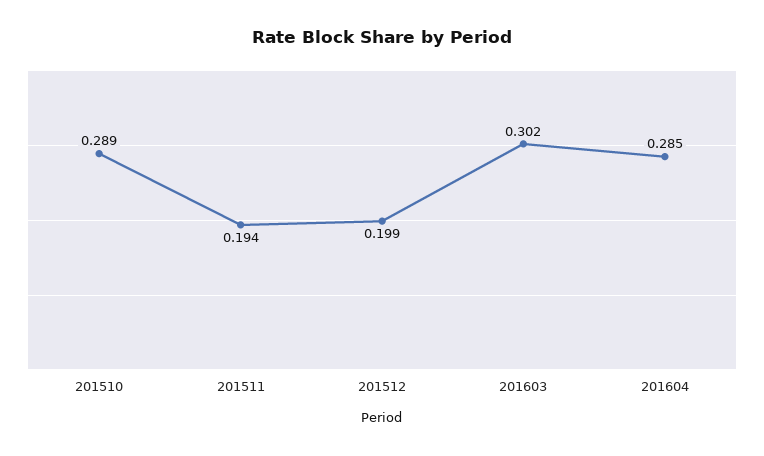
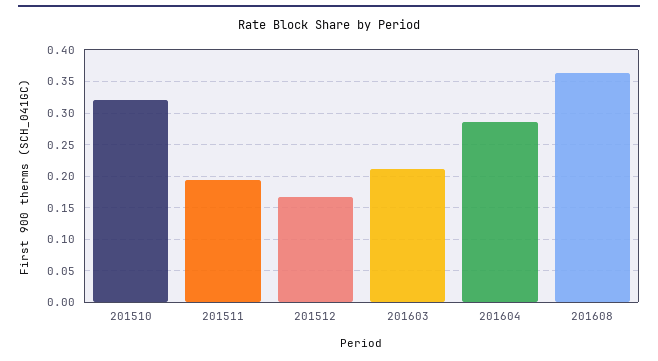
201510: 0.289 -> 0.32
201512: 0.199 -> 0.17
201603: 0.302 -> 0.21
201608: none -> 0.36

